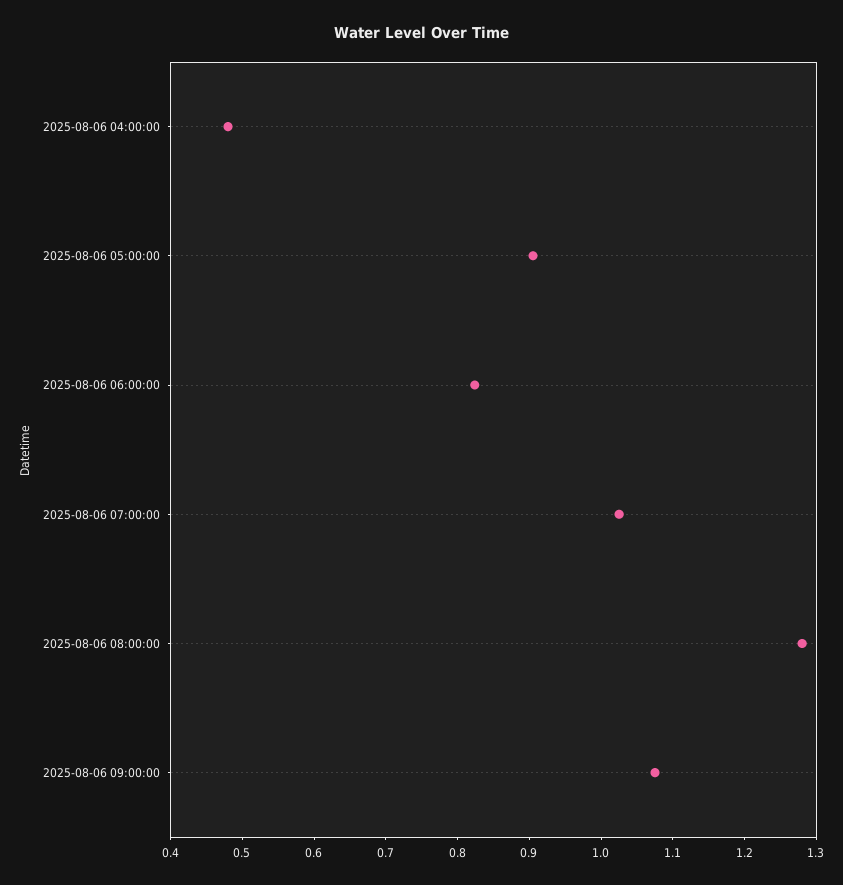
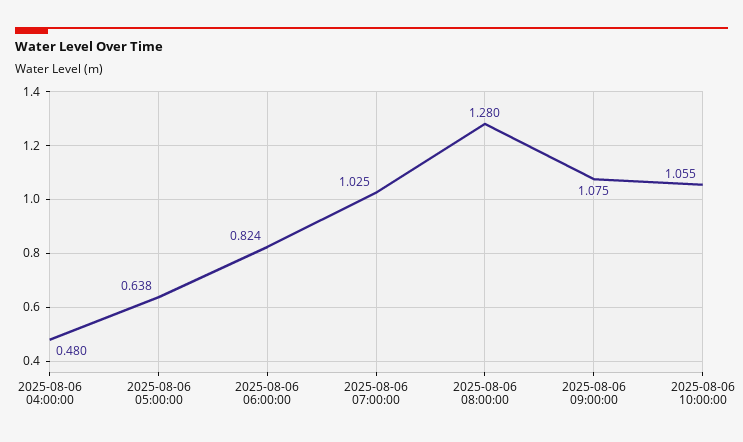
2025-08-06 05:00:00: 0.9 -> 0.638
2025-08-06 10:00:00: none -> 1.055

